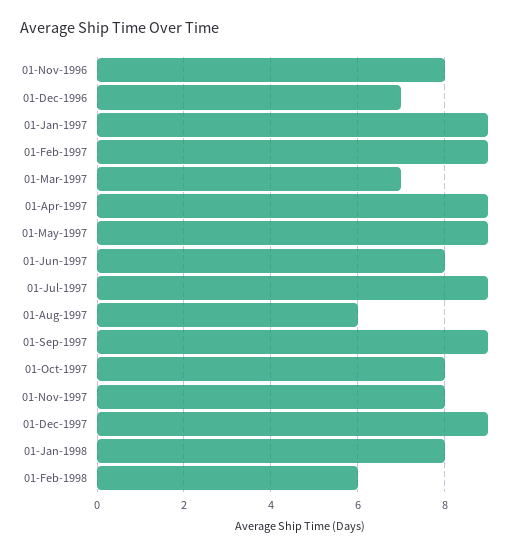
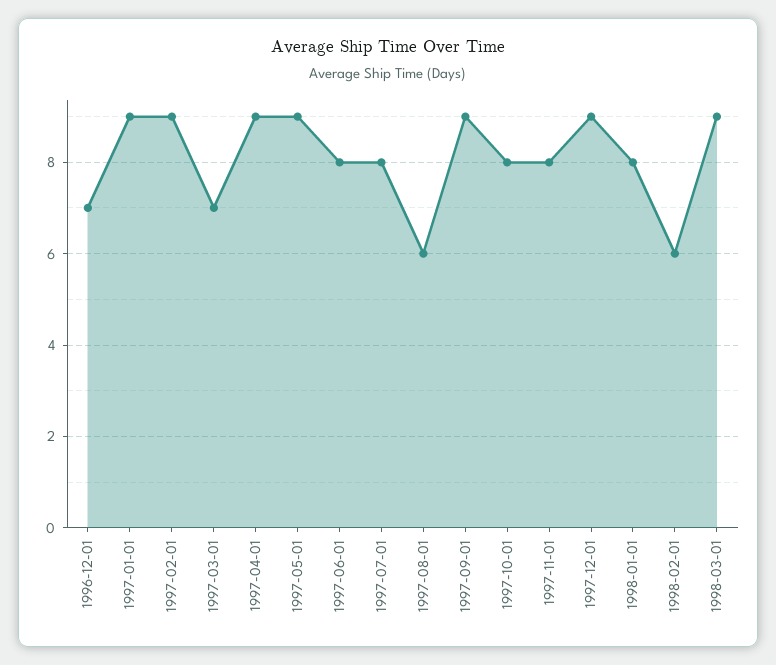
01-Nov-1996: 8 -> none
01-Jul-1997: 9 -> 8
1998-03-01: none -> 9

